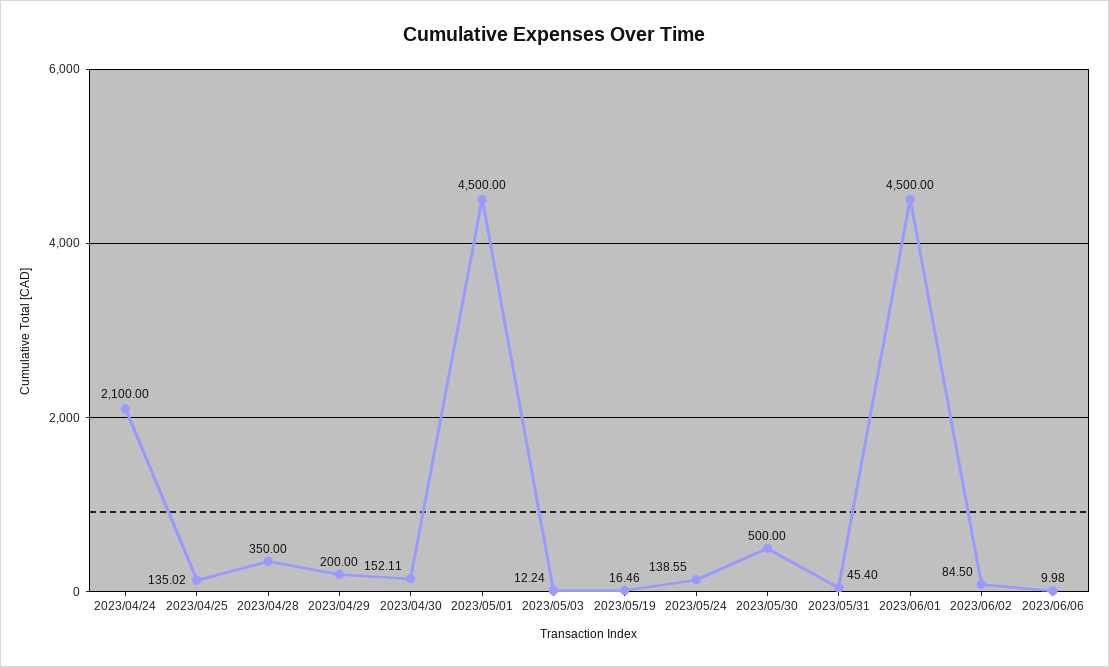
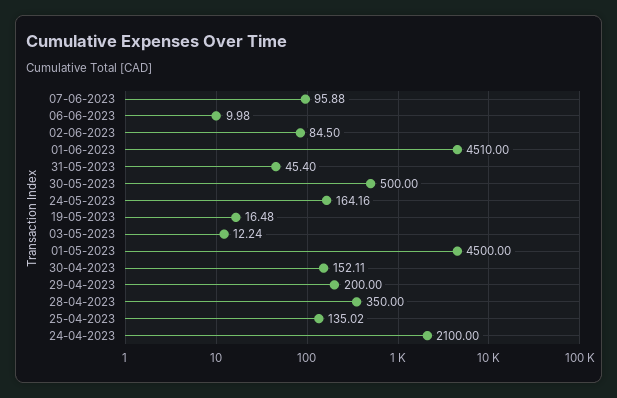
2023/05/19: 16.46 -> 16.48
2023/05/24: 138.55 -> 164.16
2023/06/01: 4500 -> 4510
07-06-2023: none -> 95.88

